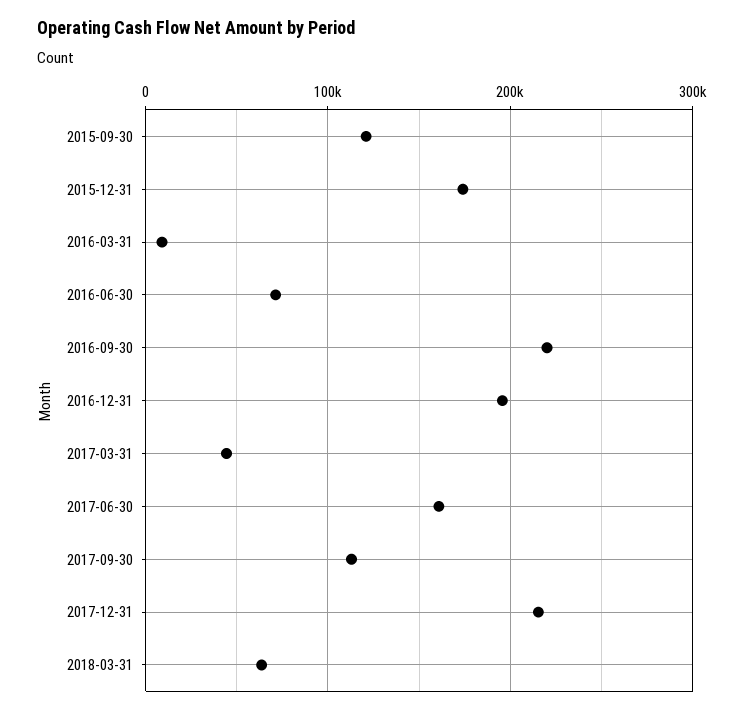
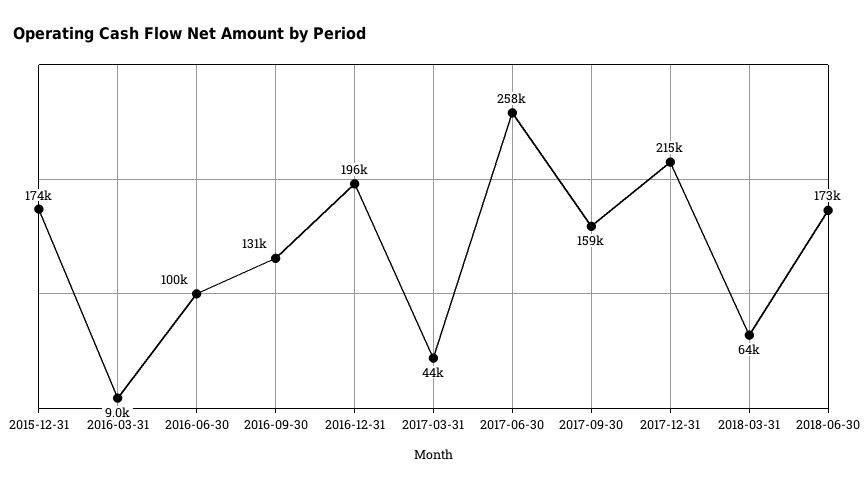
2015-09-30: 120000 -> none
2016-06-30: 70000 -> 100000
2016-09-30: 220000 -> 131000
2017-06-30: 160000 -> 258000
2017-09-30: 110000 -> 159000
2018-06-30: none -> 173000

